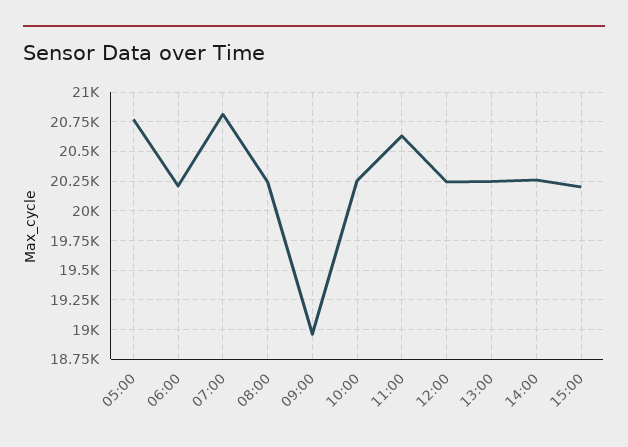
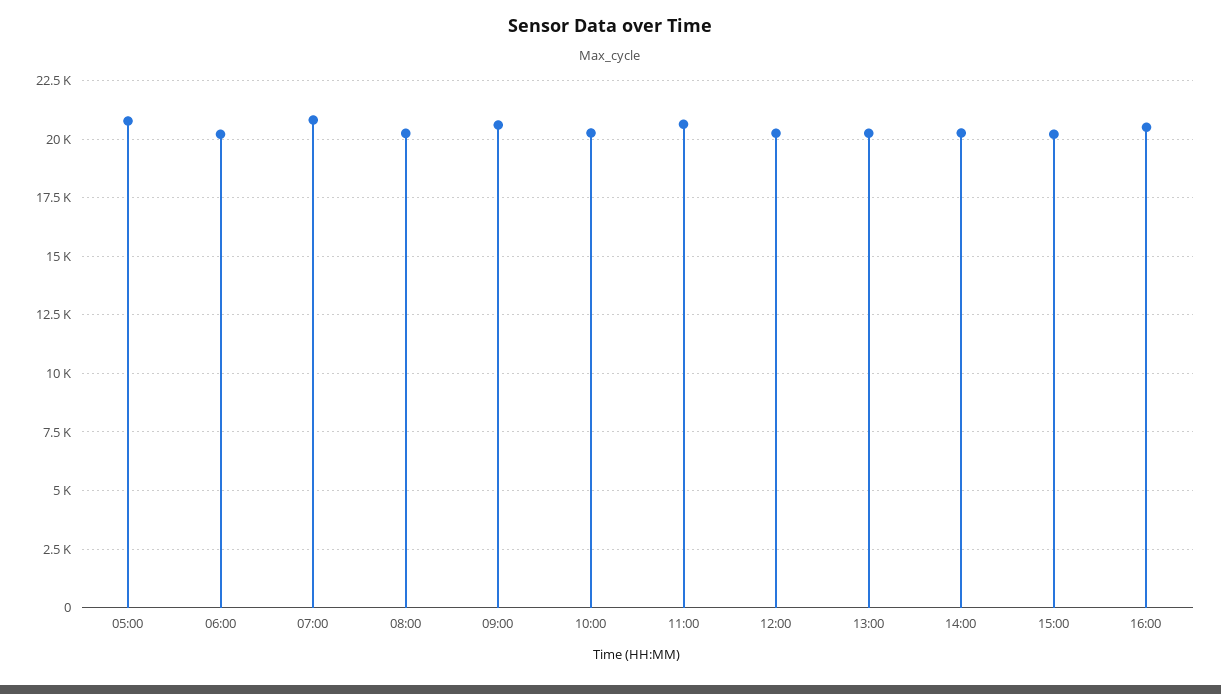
09:00: 19000 -> 20500
16:00: none -> 20500

